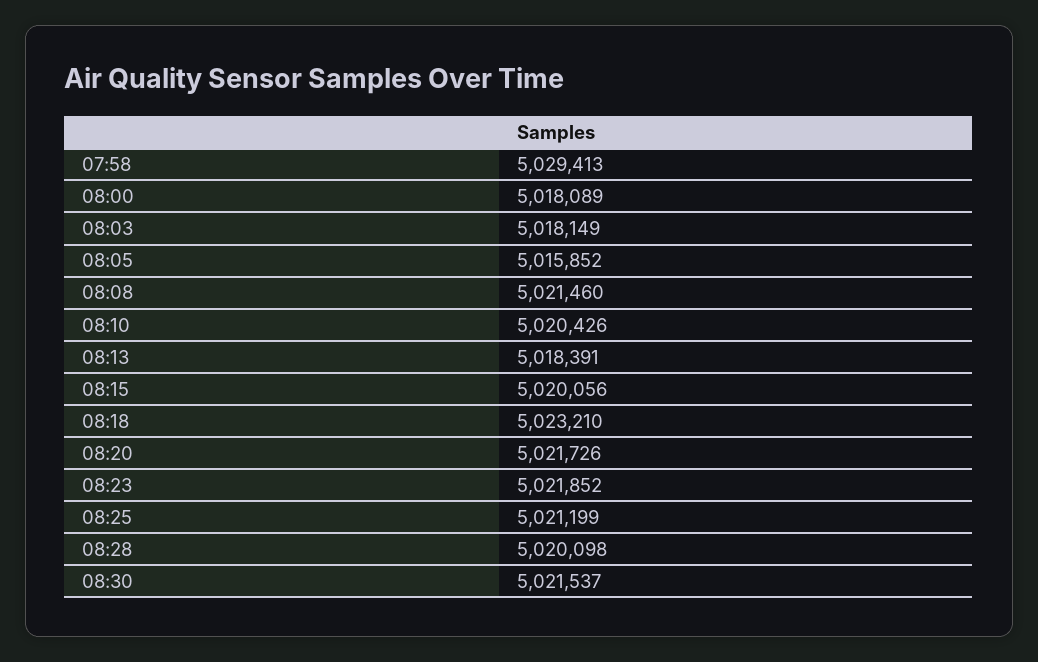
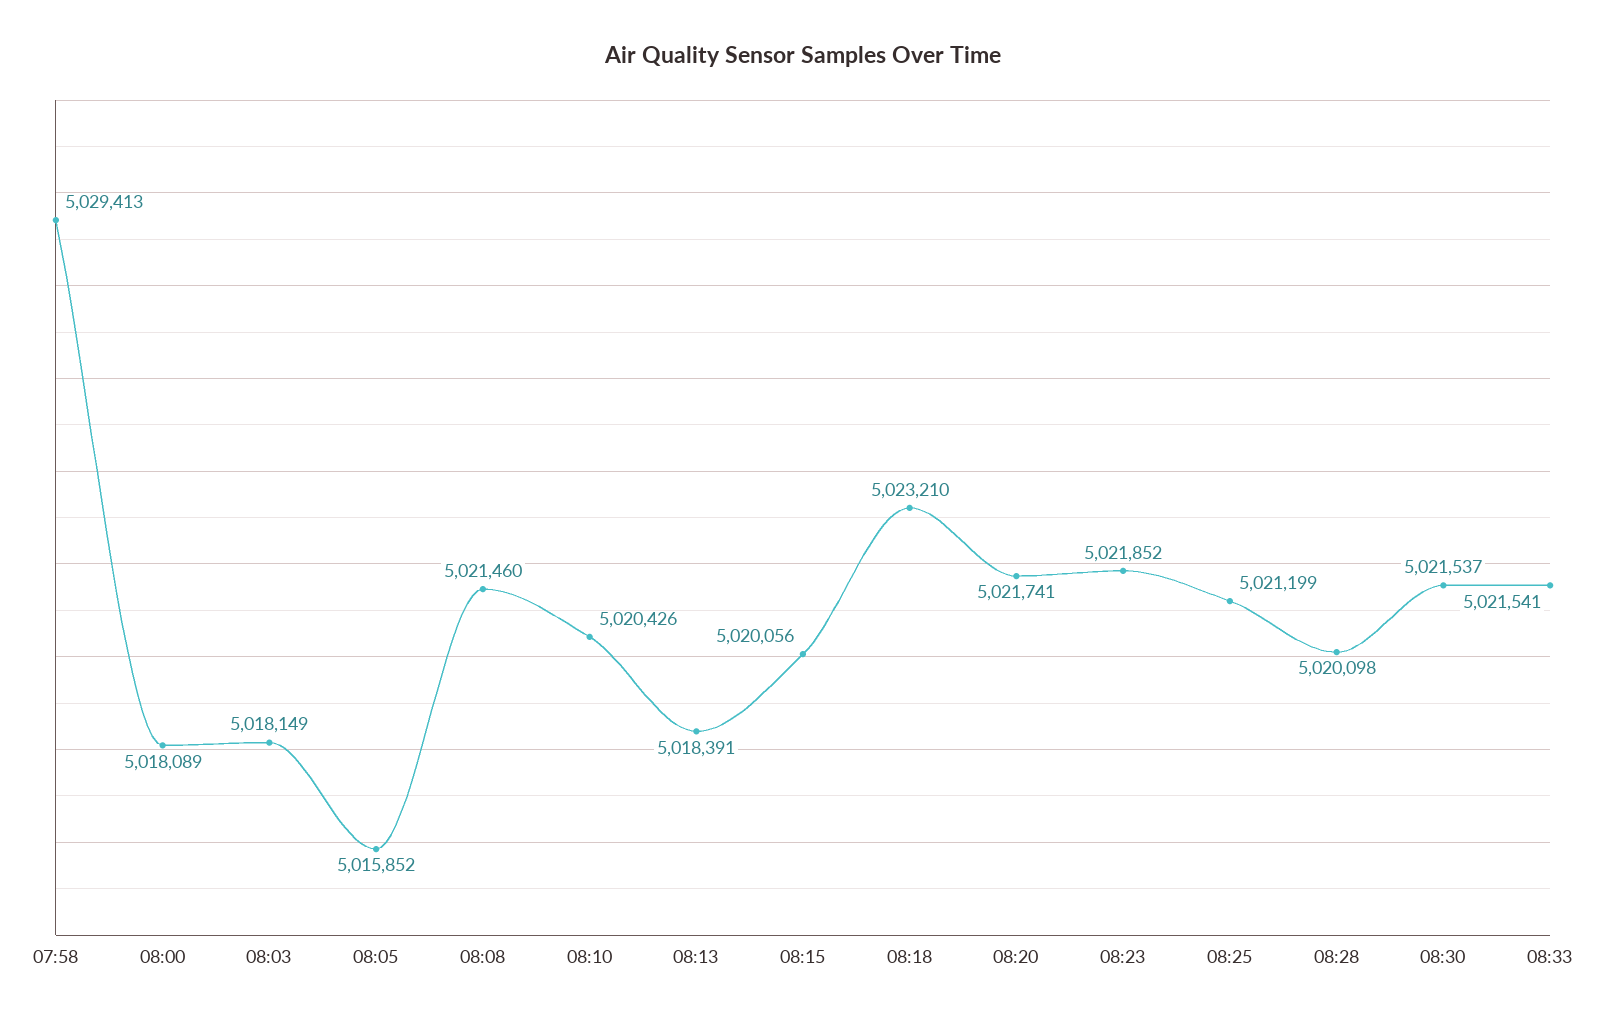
08:20: 5021726 -> 5021741
08:33: none -> 5021541

